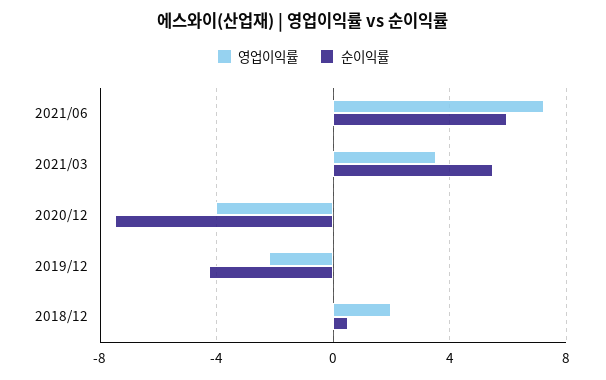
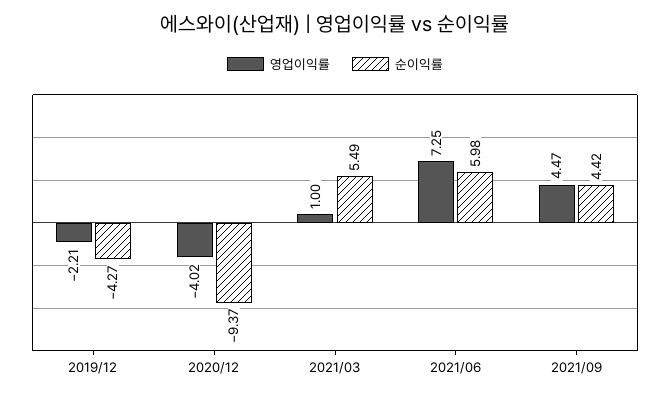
영업이익률, 2021/03: 3.5 -> 1
순이익률, 2020/12: -7.5 -> -9.37
영업이익률, 2018/12: 2 -> none
순이익률, 2018/12: 0.5 -> none
영업이익률, 2021/09: none -> 4.47
순이익률, 2021/09: none -> 4.42

